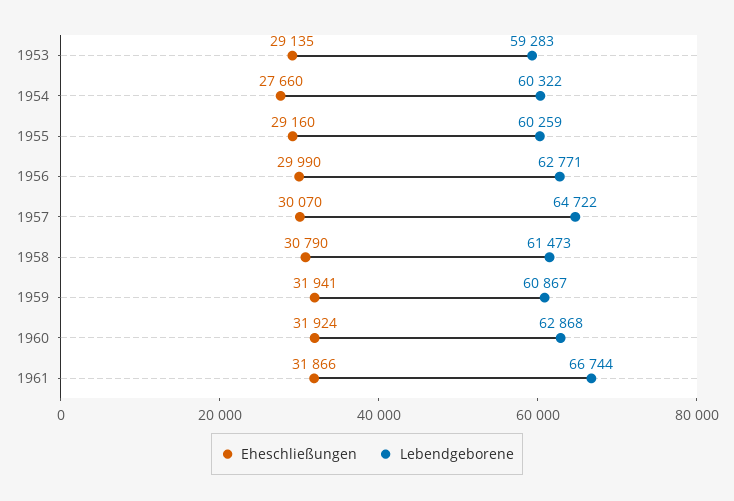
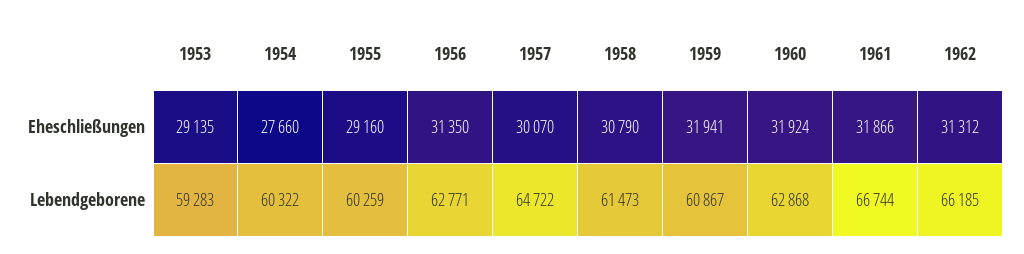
Eheschließungen, 1956: 29990 -> 31350
Eheschließungen, 1962: none -> 31312
Lebendgeborene, 1962: none -> 66185

